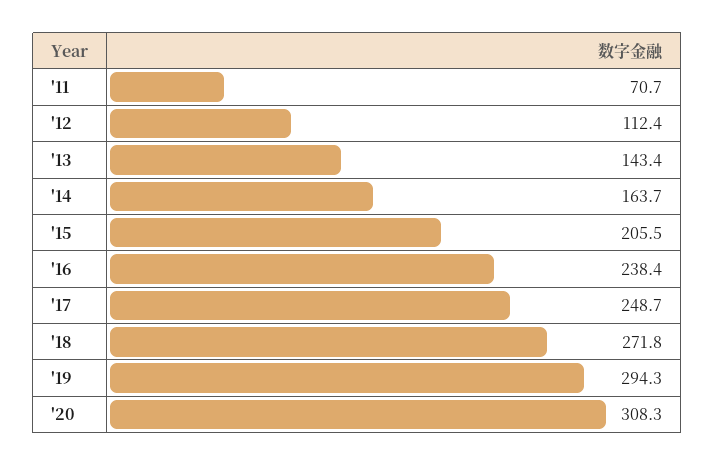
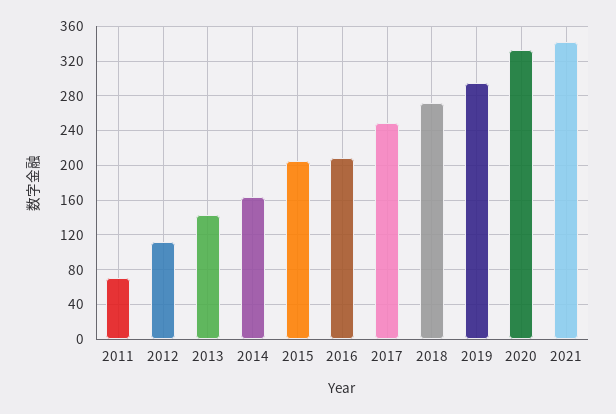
'16: 238.4 -> 210
'20: 308.3 -> 330
2021: none -> 340

